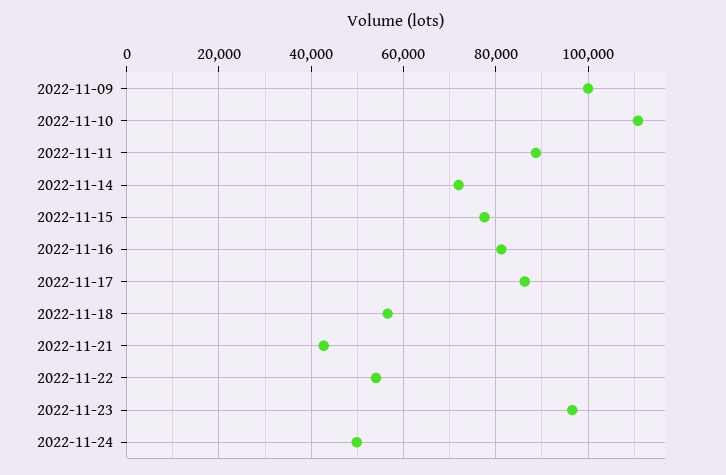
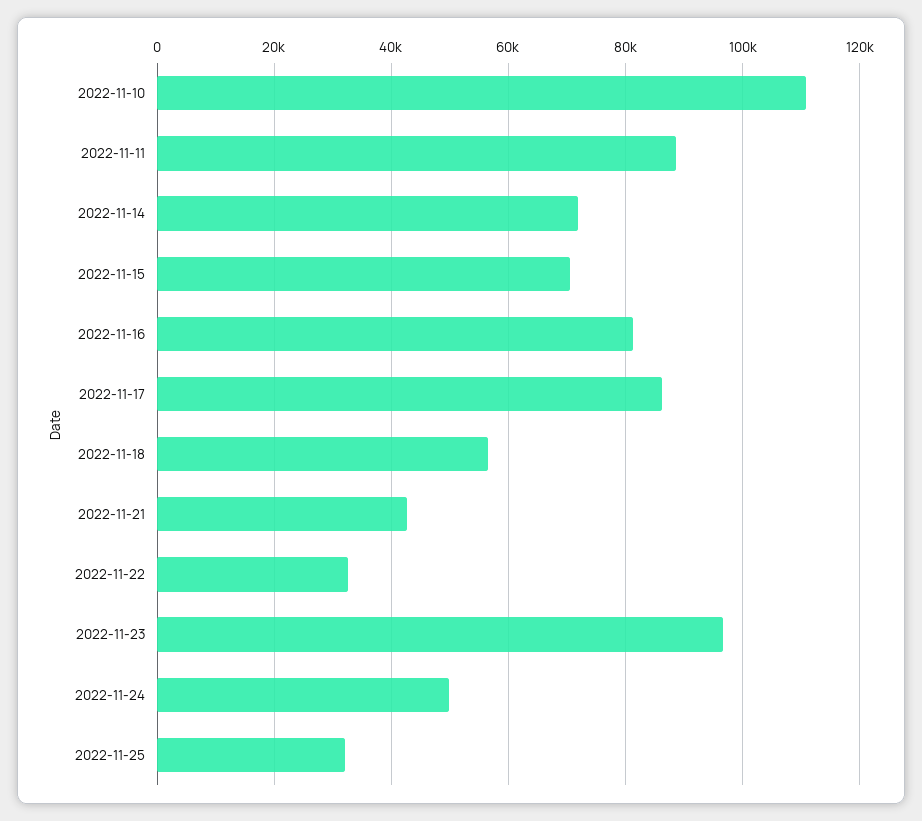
2022-11-09: 100000 -> none
2022-11-15: 78000 -> 70000
2022-11-22: 54000 -> 32000
2022-11-25: none -> 32000

